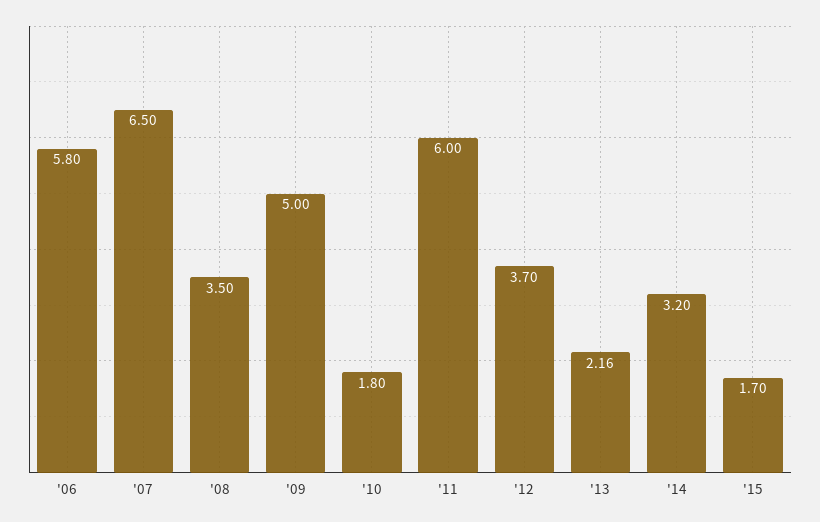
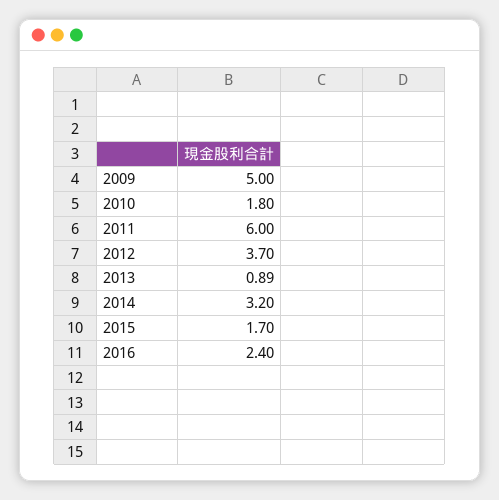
'06: 5.8 -> none
'07: 6.5 -> none
'08: 3.5 -> none
'13: 2.16 -> 0.89
2016: none -> 2.4

